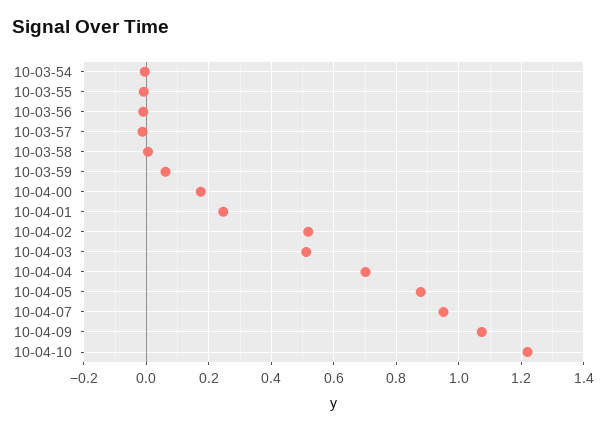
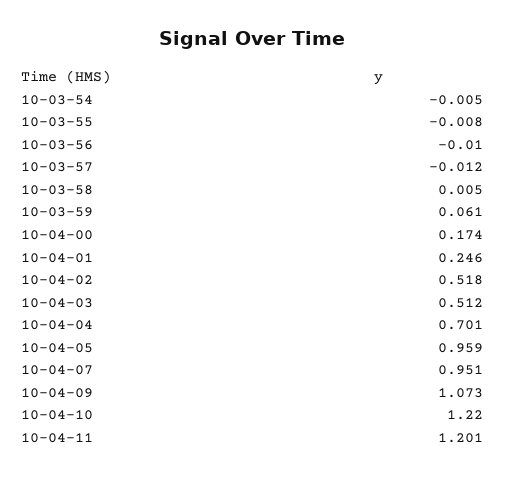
10-04-05: 0.88 -> 0.959
10-04-11: none -> 1.201

